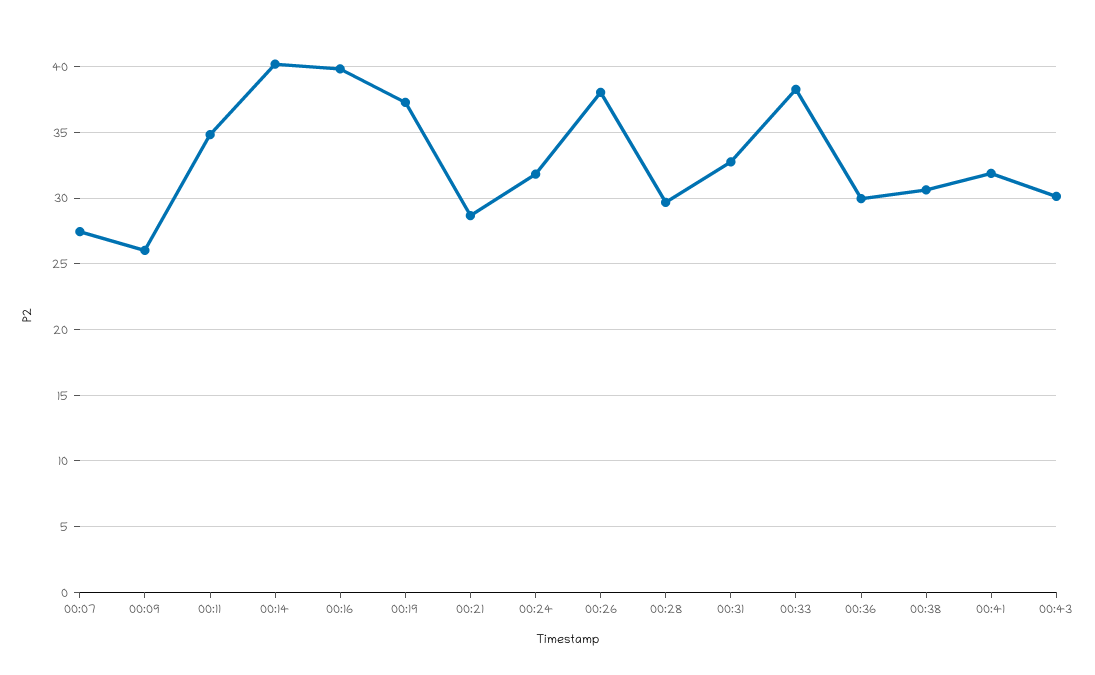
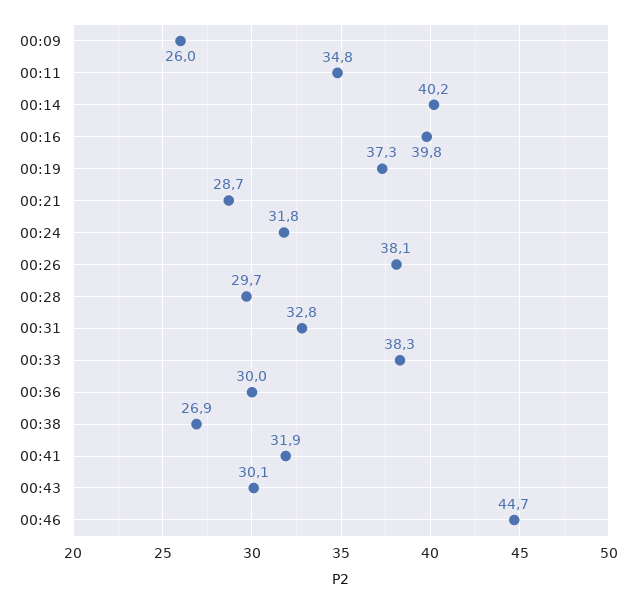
00:07: 27.5 -> none
00:38: 30.5 -> 26.9
00:46: none -> 44.7

